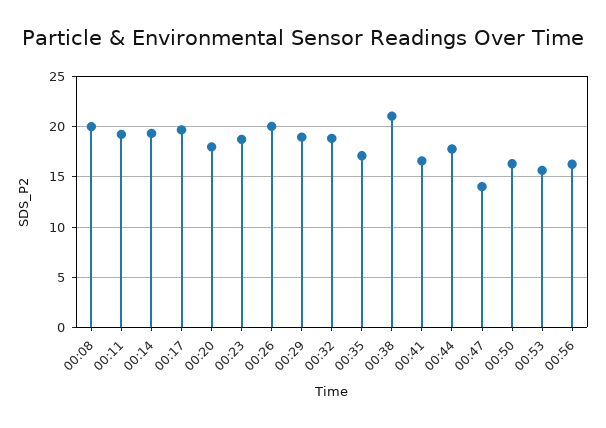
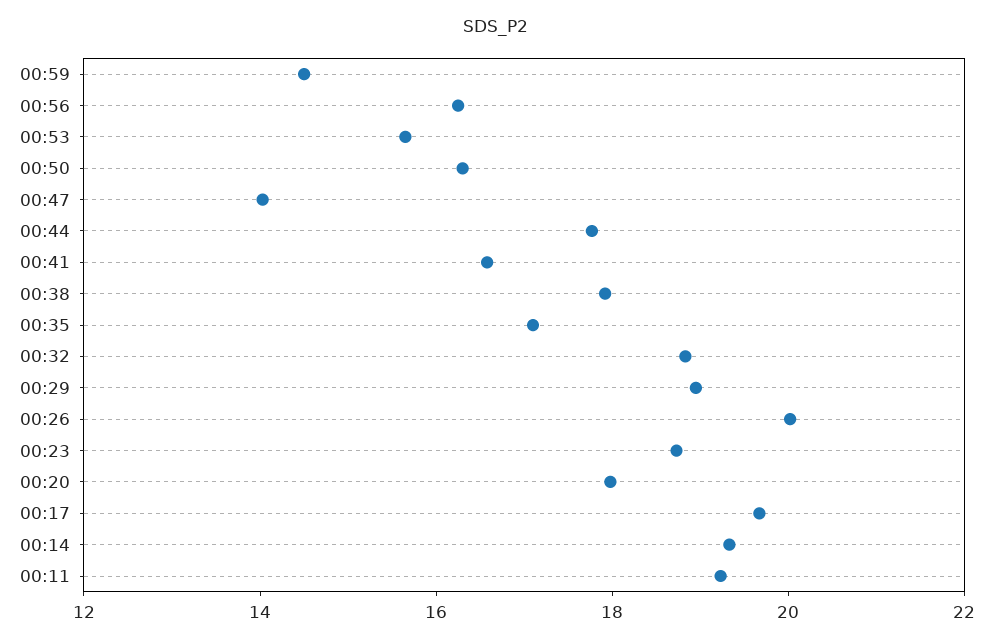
00:08: 20 -> none
00:38: 21 -> 18
00:59: none -> 14.5

